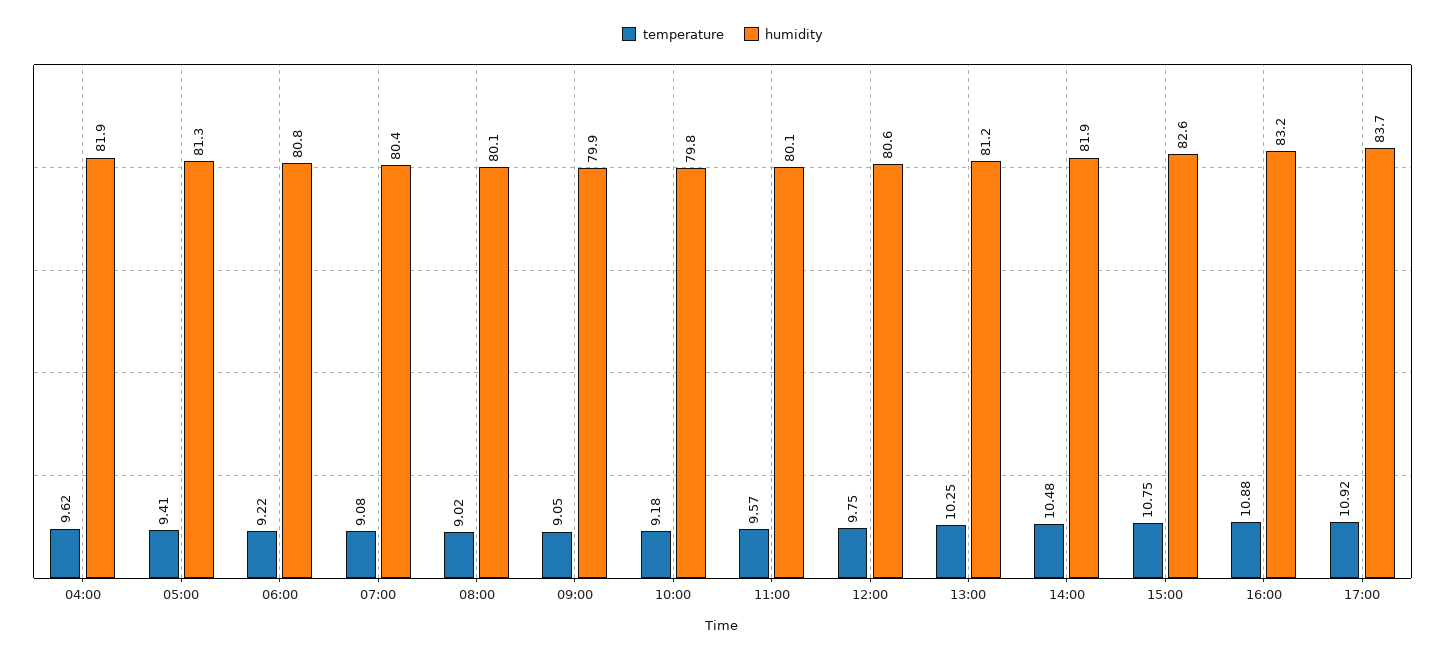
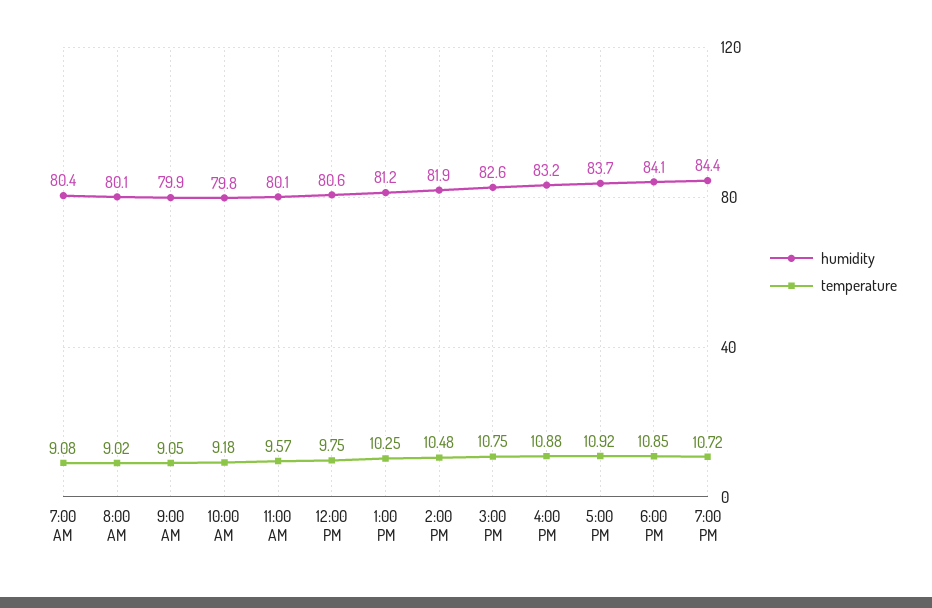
temperature, 04:00: 9.62 -> none
humidity, 04:00: 81.9 -> none
temperature, 05:00: 9.41 -> none
humidity, 05:00: 81.3 -> none
temperature, 06:00: 9.22 -> none
humidity, 06:00: 80.8 -> none
humidity, 6:00 PM: none -> 84.1
temperature, 6:00 PM: none -> 10.85
humidity, 7:00 PM: none -> 84.4
temperature, 7:00 PM: none -> 10.72

